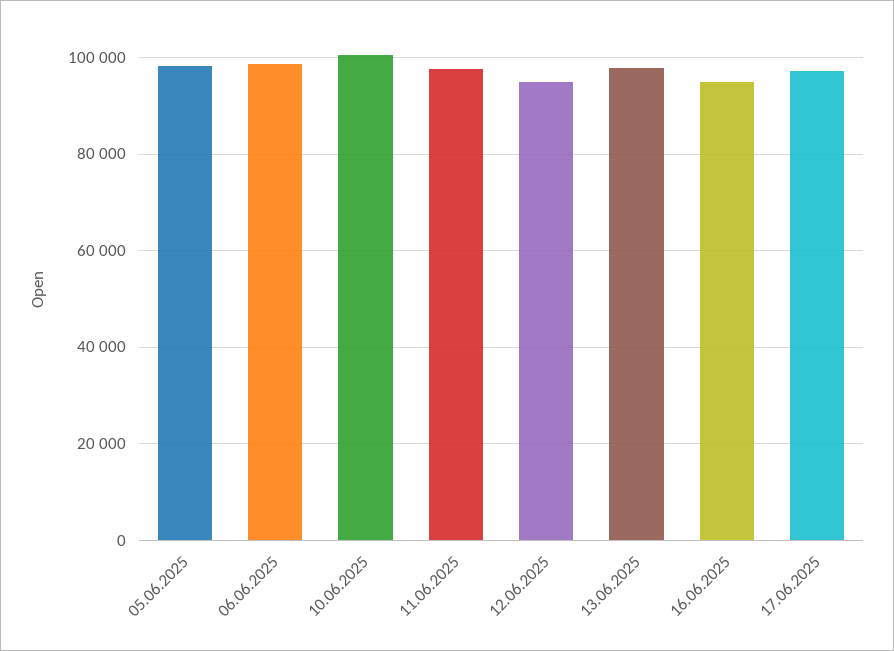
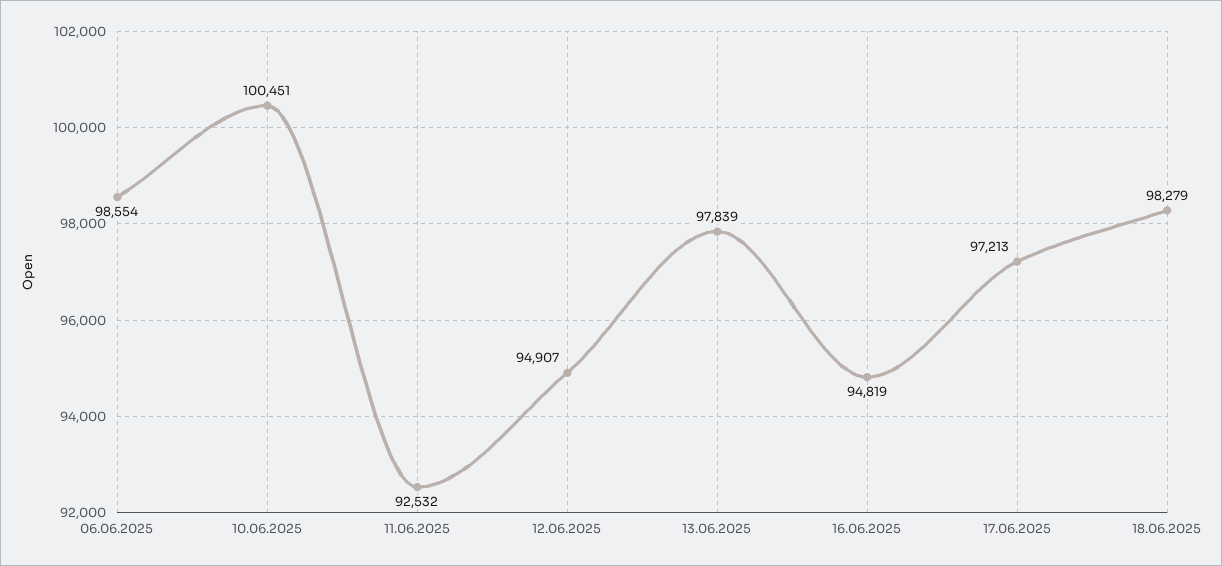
05.06.2025: 98000 -> none
11.06.2025: 98000 -> 92532
18.06.2025: none -> 98279

